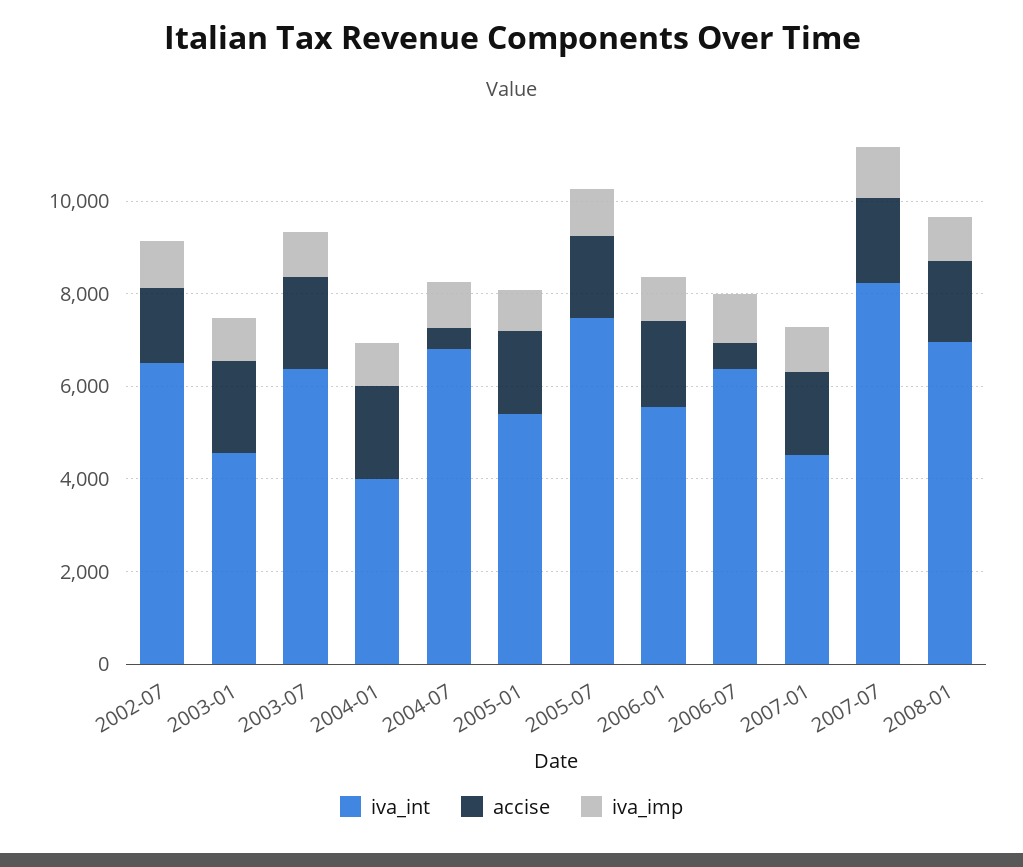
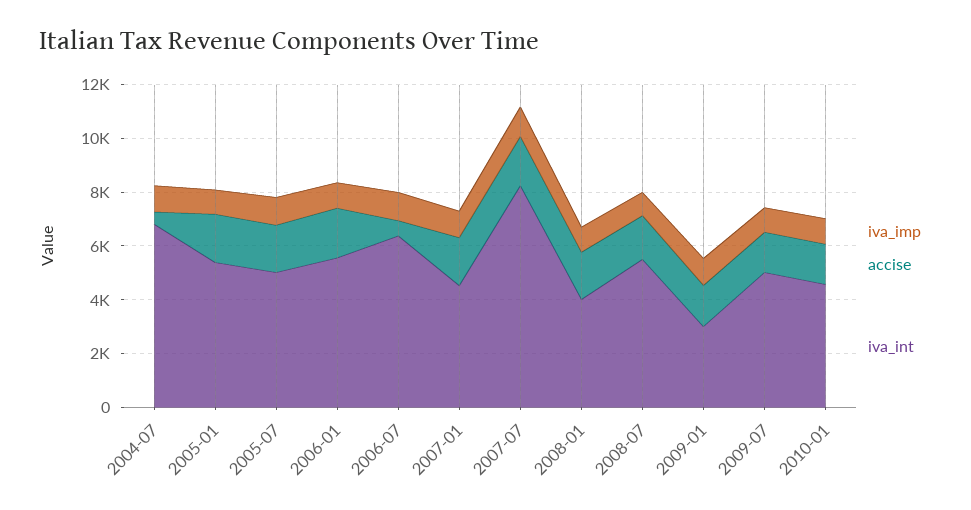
iva_int, 2002-07: 6500 -> none
accise, 2002-07: 1500 -> none
iva_imp, 2002-07: 1000 -> none
iva_int, 2003-01: 4500 -> none
accise, 2003-01: 2000 -> none
iva_imp, 2003-01: 1000 -> none
iva_int, 2003-07: 6500 -> none
accise, 2003-07: 2000 -> none
iva_imp, 2003-07: 1000 -> none
iva_int, 2004-01: 4000 -> none
accise, 2004-01: 2000 -> none
iva_imp, 2004-01: 1000 -> none
iva_int, 2005-07: 7500 -> 5000
iva_int, 2008-01: 7000 -> 4000
iva_imp, 2008-07: none -> 1000
accise, 2008-07: none -> 1500
iva_int, 2008-07: none -> 5500
iva_imp, 2009-01: none -> 1000
accise, 2009-01: none -> 1500
iva_int, 2009-01: none -> 3000
iva_imp, 2009-07: none -> 1000
accise, 2009-07: none -> 1500
iva_int, 2009-07: none -> 5000
iva_imp, 2010-01: none -> 1000
accise, 2010-01: none -> 1500
iva_int, 2010-01: none -> 4500

